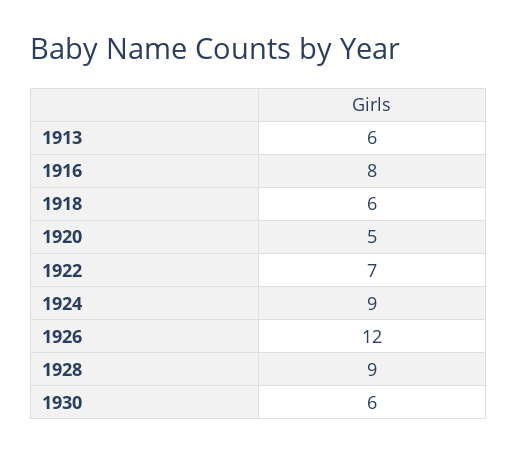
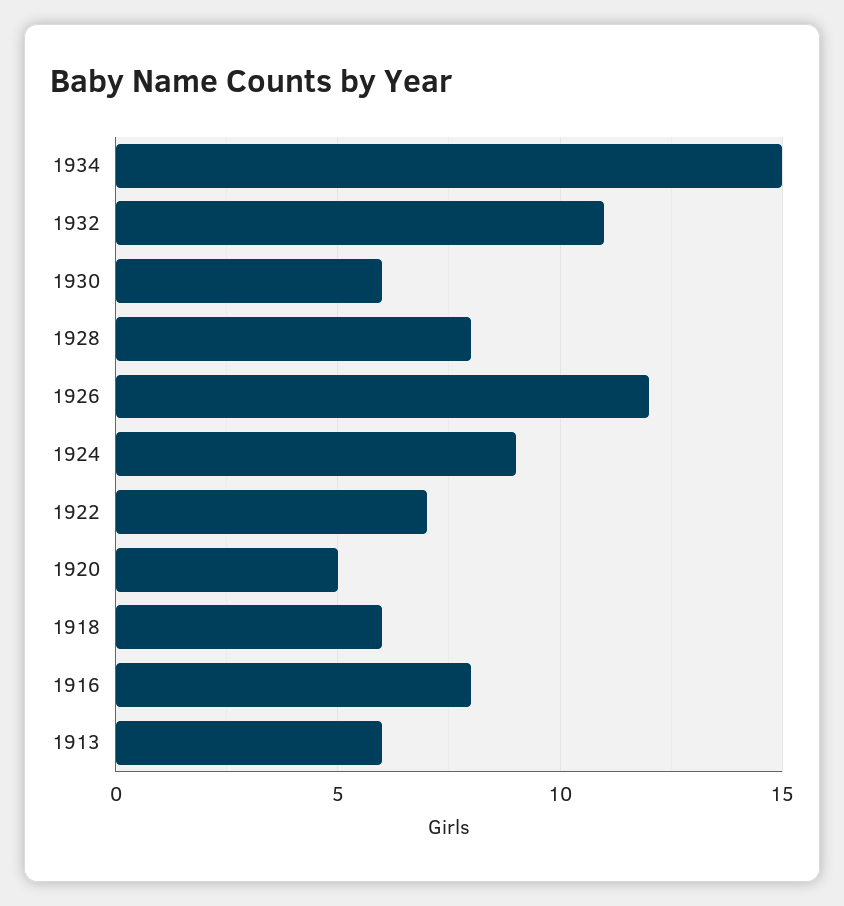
1928: 9 -> 8
1934: none -> 15
1932: none -> 11

